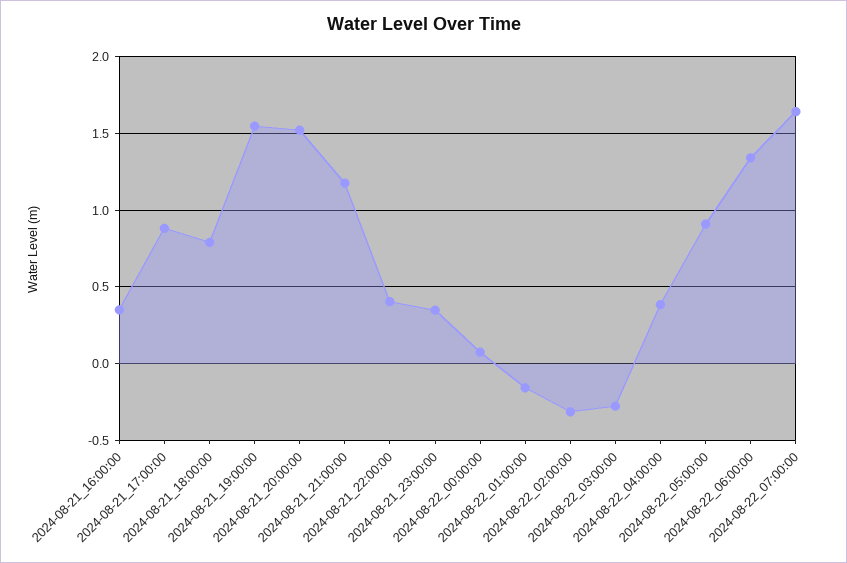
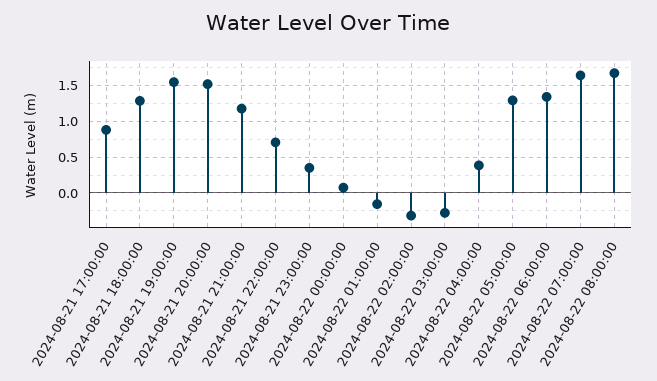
2024-08-21_16:00:00: 0.35 -> none
2024-08-21_18:00:00: 0.8 -> 1.3
2024-08-21_22:00:00: 0.4 -> 0.7
2024-08-22_05:00:00: 0.9 -> 1.3
2024-08-22 08:00:00: none -> 1.7

